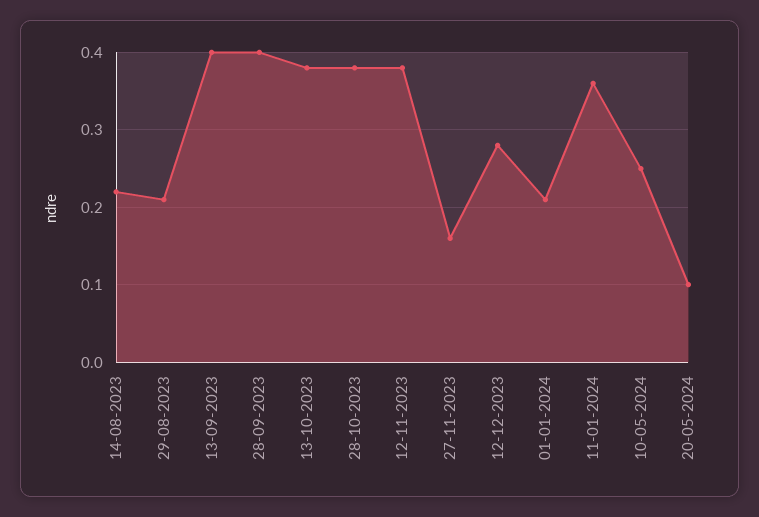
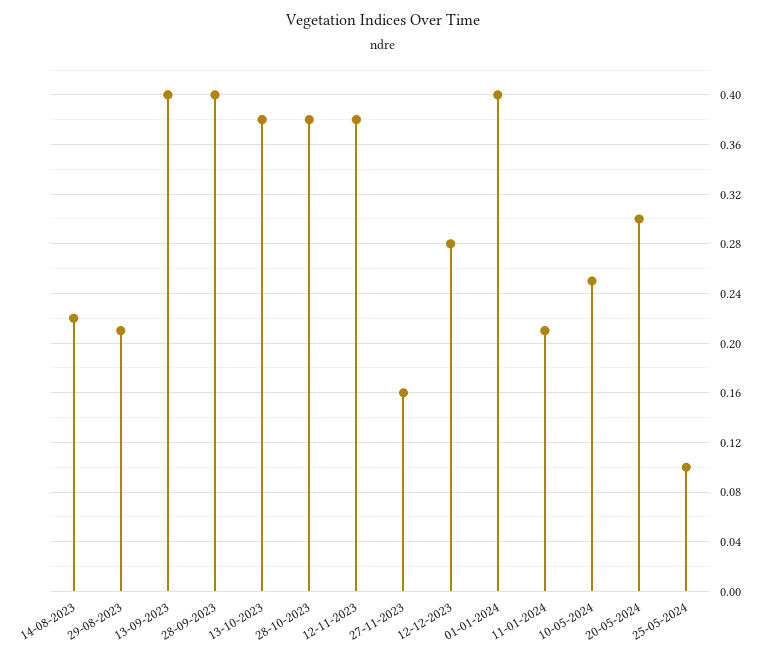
01-01-2024: 0.21 -> 0.4
11-01-2024: 0.36 -> 0.21
20-05-2024: 0.1 -> 0.3
25-05-2024: none -> 0.1

